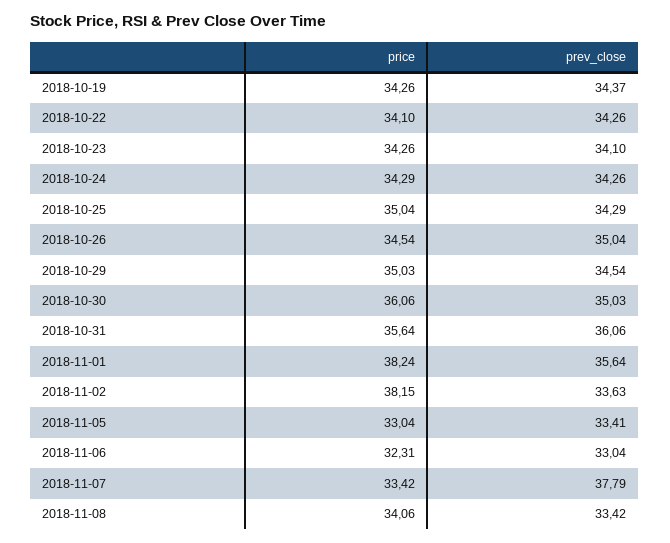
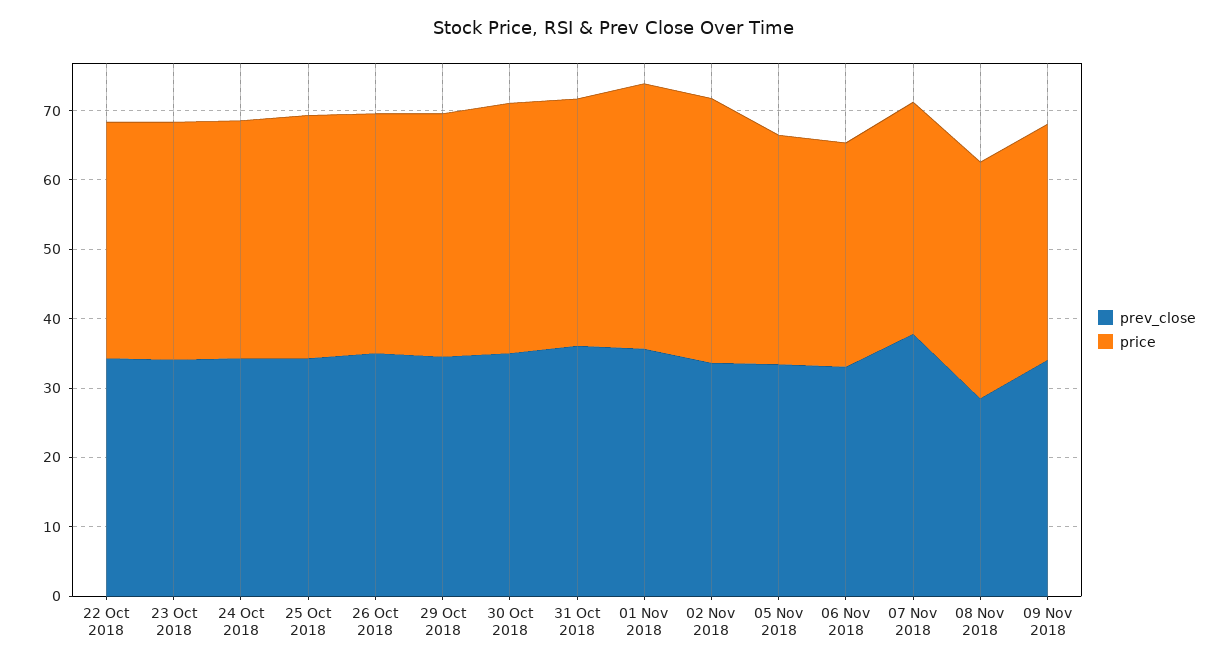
price, 2018-10-19: 34.26 -> none
prev_close, 2018-10-19: 34.37 -> none
prev_close, 2018-11-08: 33.42 -> 28
prev_close, 09 Nov 2018: none -> 34
price, 09 Nov 2018: none -> 34

